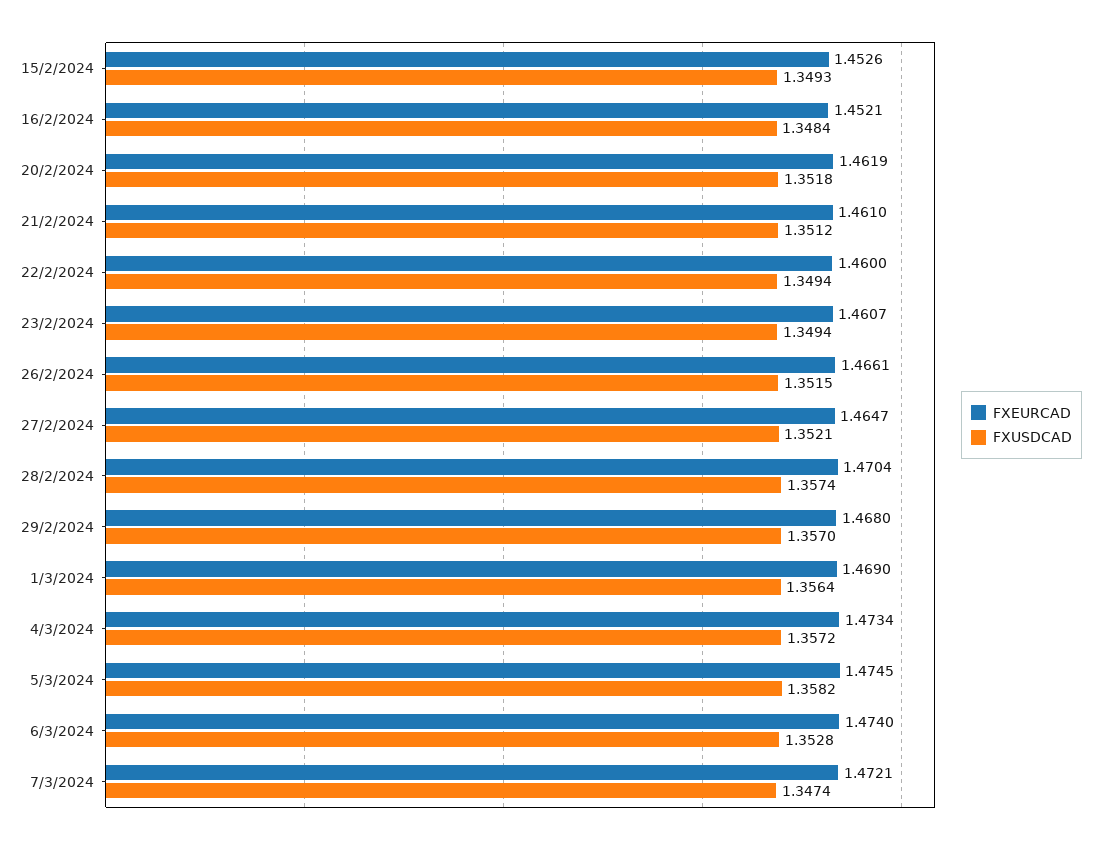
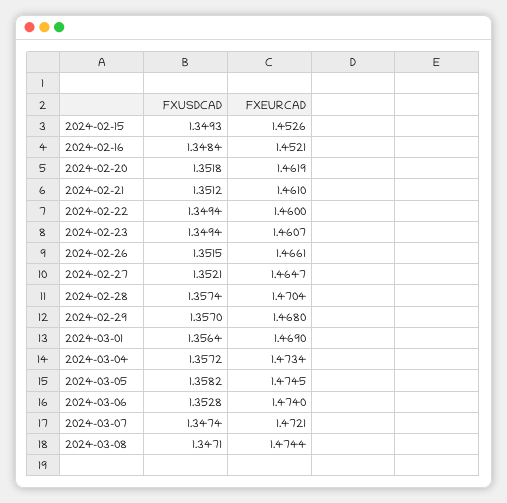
FXUSDCAD, 2024-03-08: none -> 1.3471
FXEURCAD, 2024-03-08: none -> 1.4744

